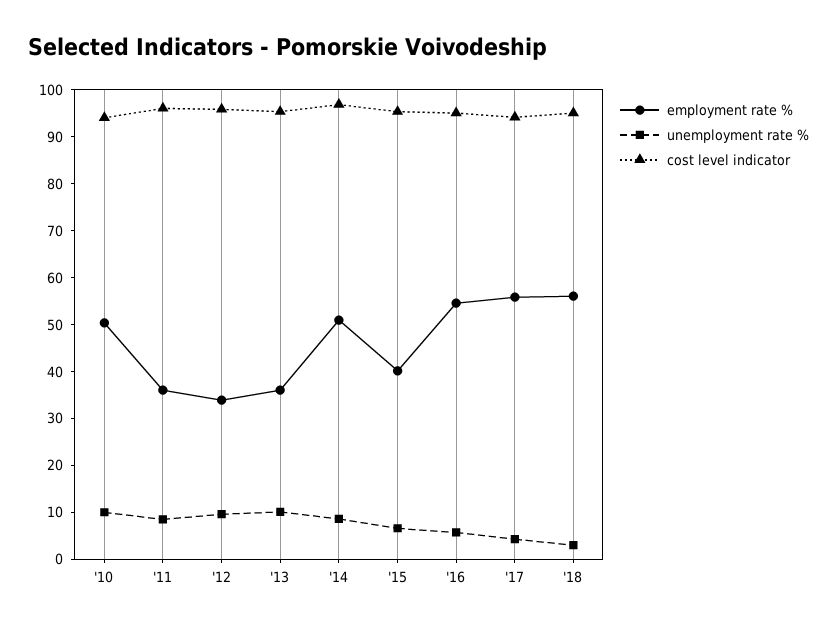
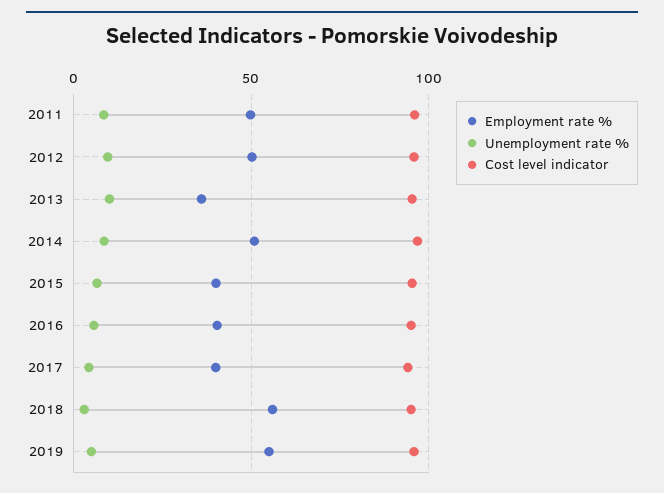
employment rate %, '10: 50 -> none
unemployment rate %, '10: 10 -> none
cost level indicator, '10: 94 -> none
employment rate %, '11: 36 -> 50
employment rate %, '12: 34 -> 50
employment rate %, '16: 54 -> 40
employment rate %, '17: 56 -> 40
employment rate %, 2019: none -> 55
unemployment rate %, 2019: none -> 5
cost level indicator, 2019: none -> 95

